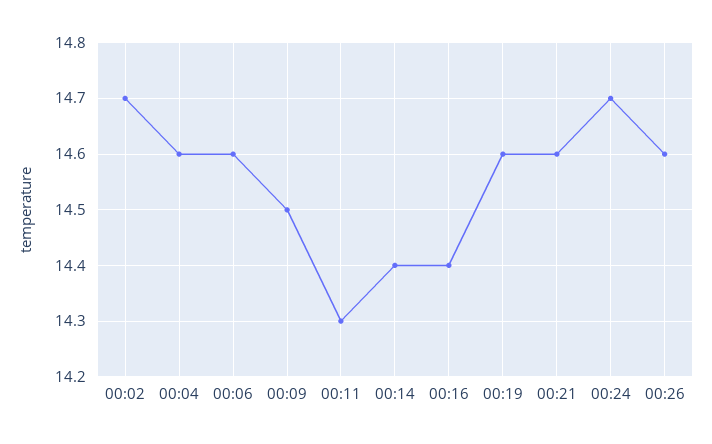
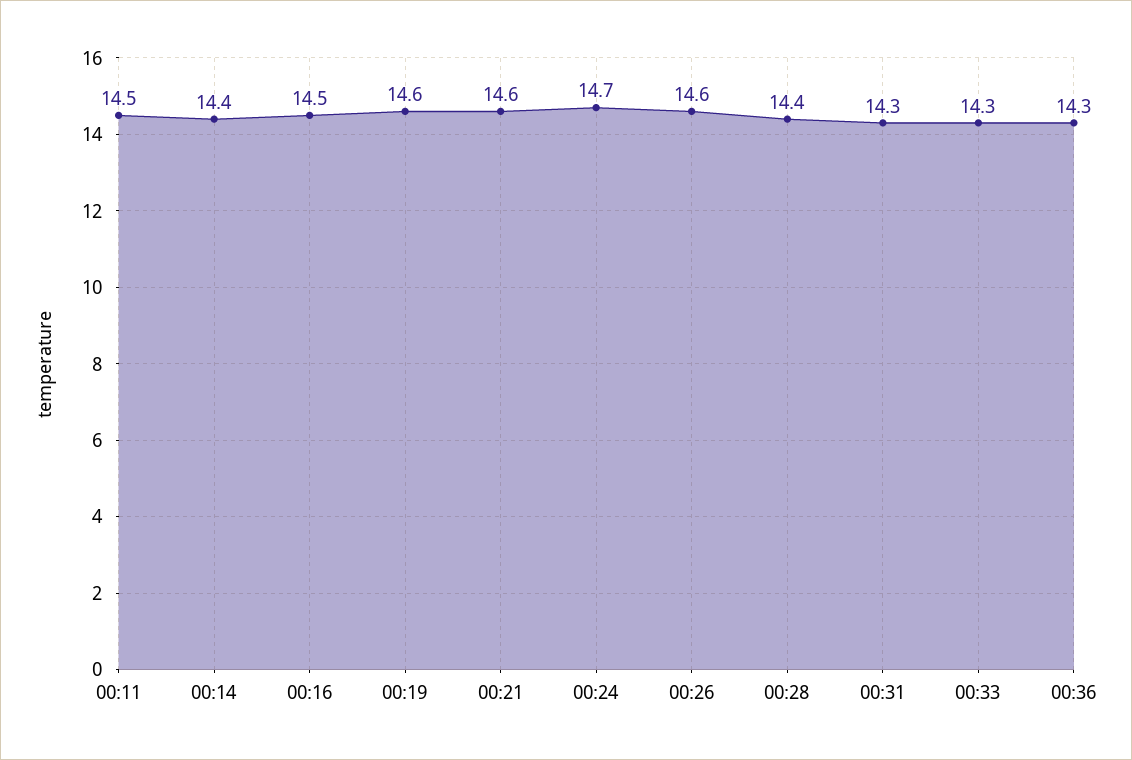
00:02: 14.7 -> none
00:04: 14.6 -> none
00:06: 14.6 -> none
00:09: 14.5 -> none
00:11: 14.3 -> 14.5
00:16: 14.4 -> 14.5
00:28: none -> 14.4
00:31: none -> 14.3
00:33: none -> 14.3
00:36: none -> 14.3

